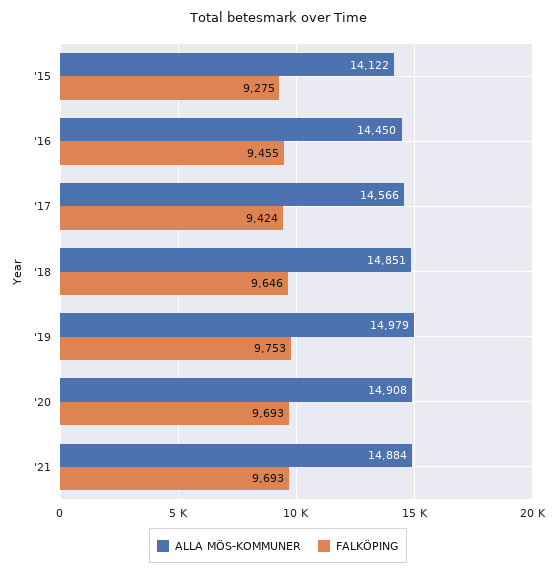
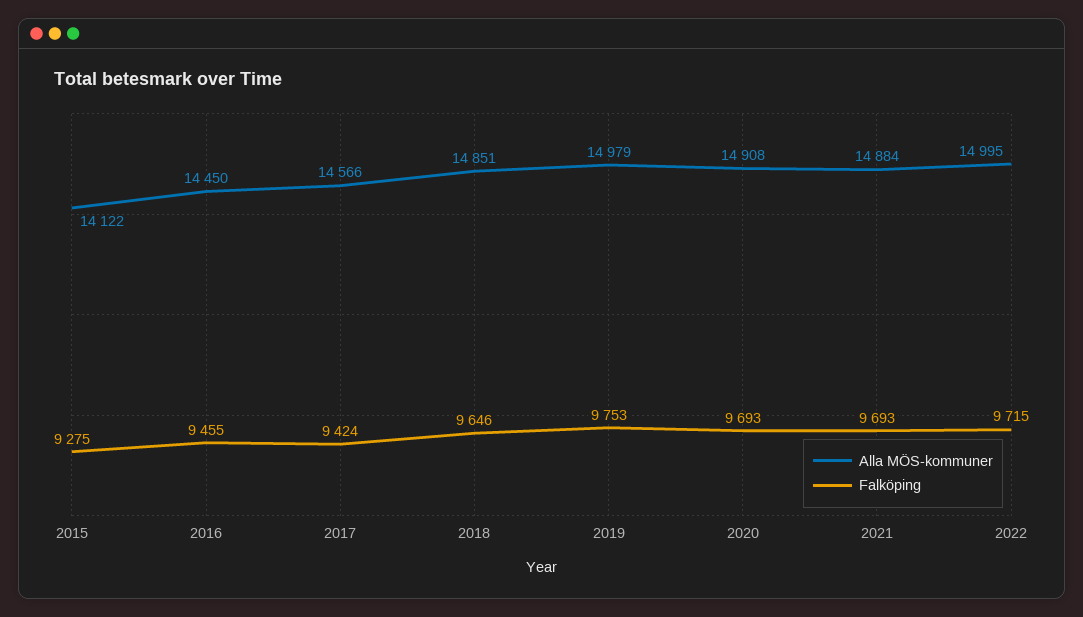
ALLA MÖS-KOMMUNER, 2022: none -> 14995
FALKÖPING, 2022: none -> 9715

